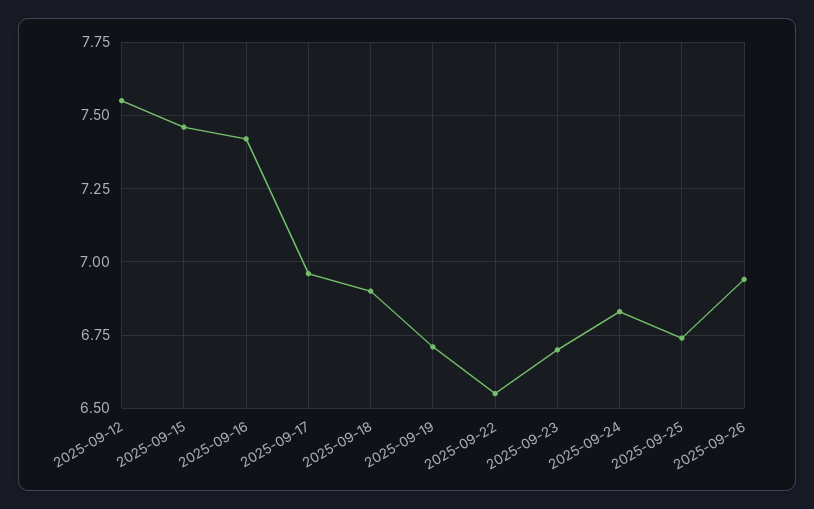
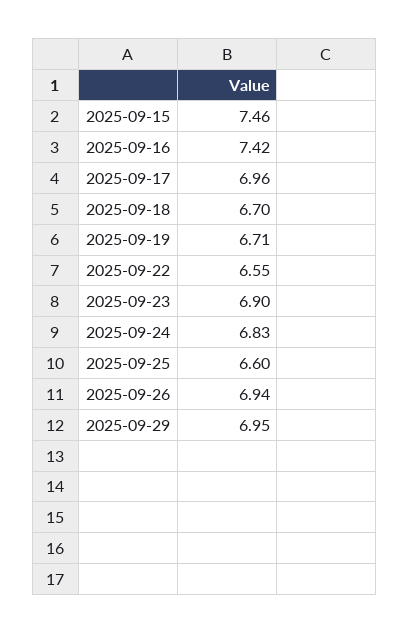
2025-09-12: 7.55 -> none
2025-09-18: 6.9 -> 6.7
2025-09-23: 6.7 -> 6.9
2025-09-25: 6.75 -> 6.6
2025-09-29: none -> 6.95

